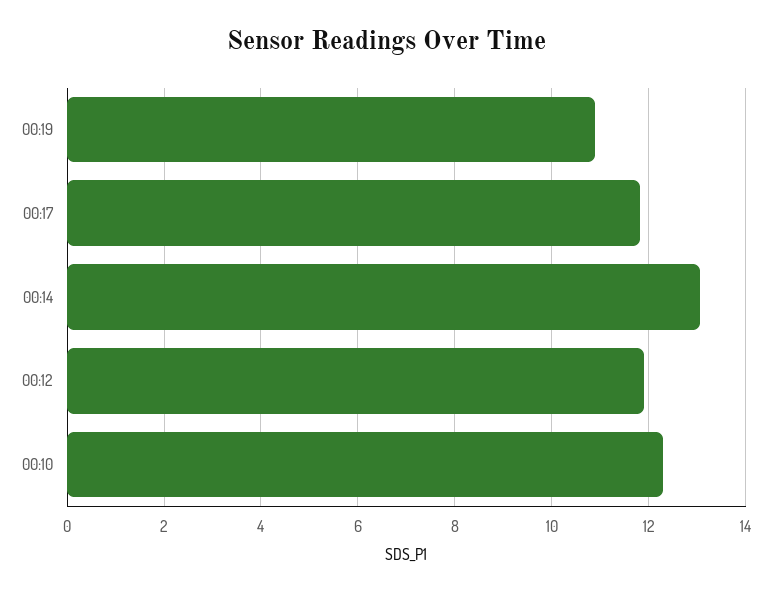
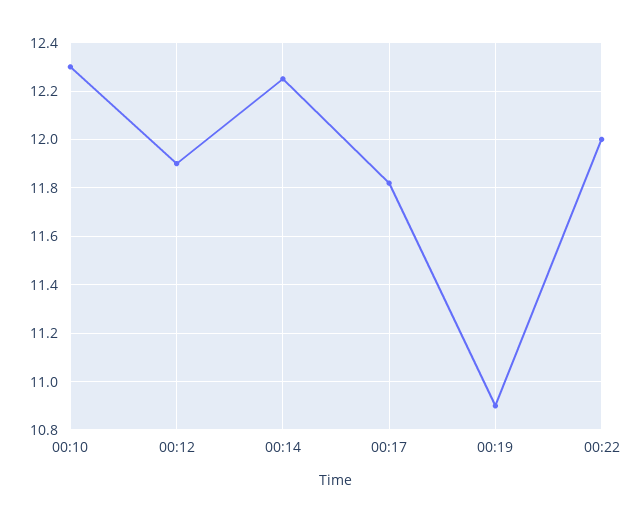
00:14: 13 -> 12.25
00:22: none -> 12

